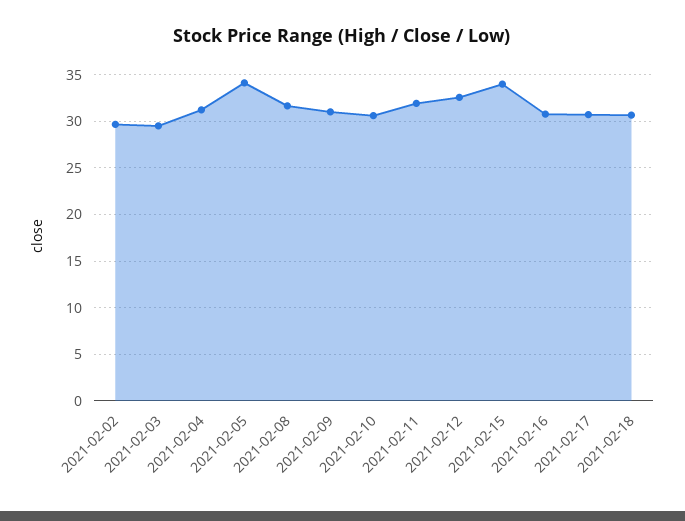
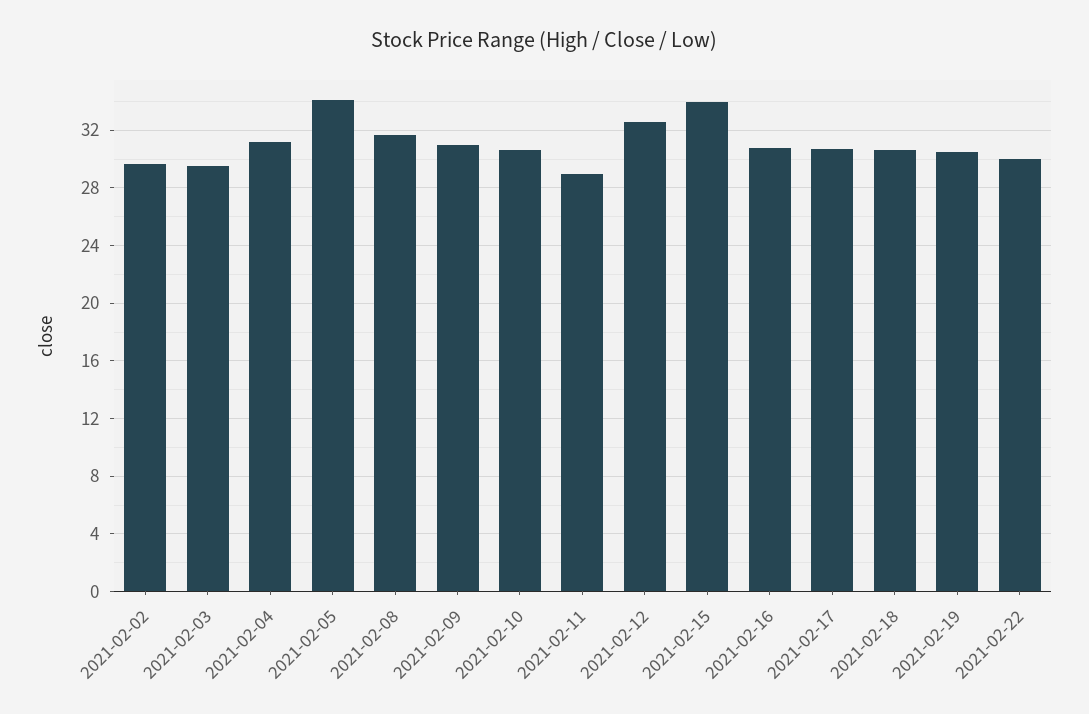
2021-02-11: 32 -> 29
2021-02-19: none -> 30.5
2021-02-22: none -> 30

